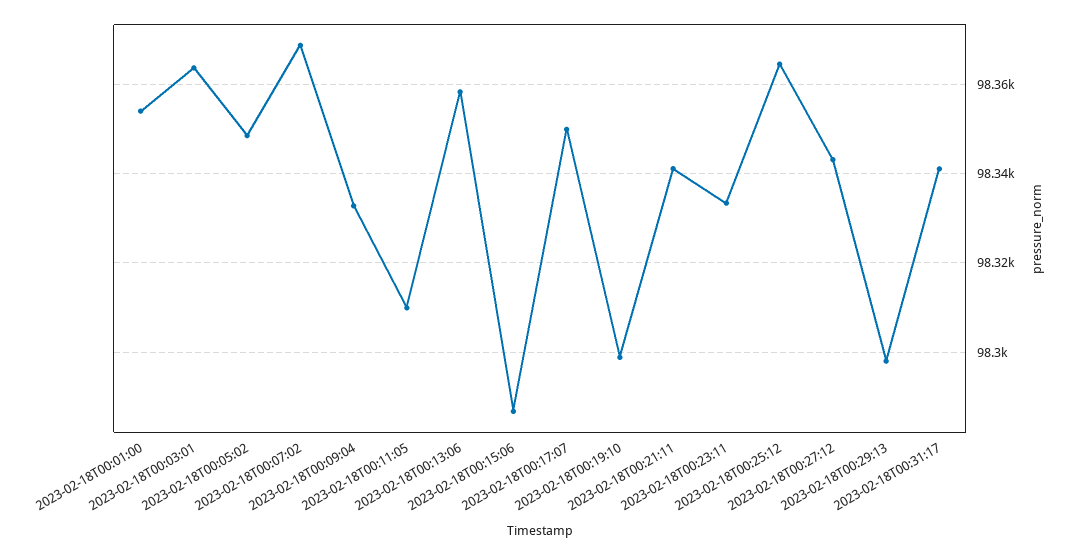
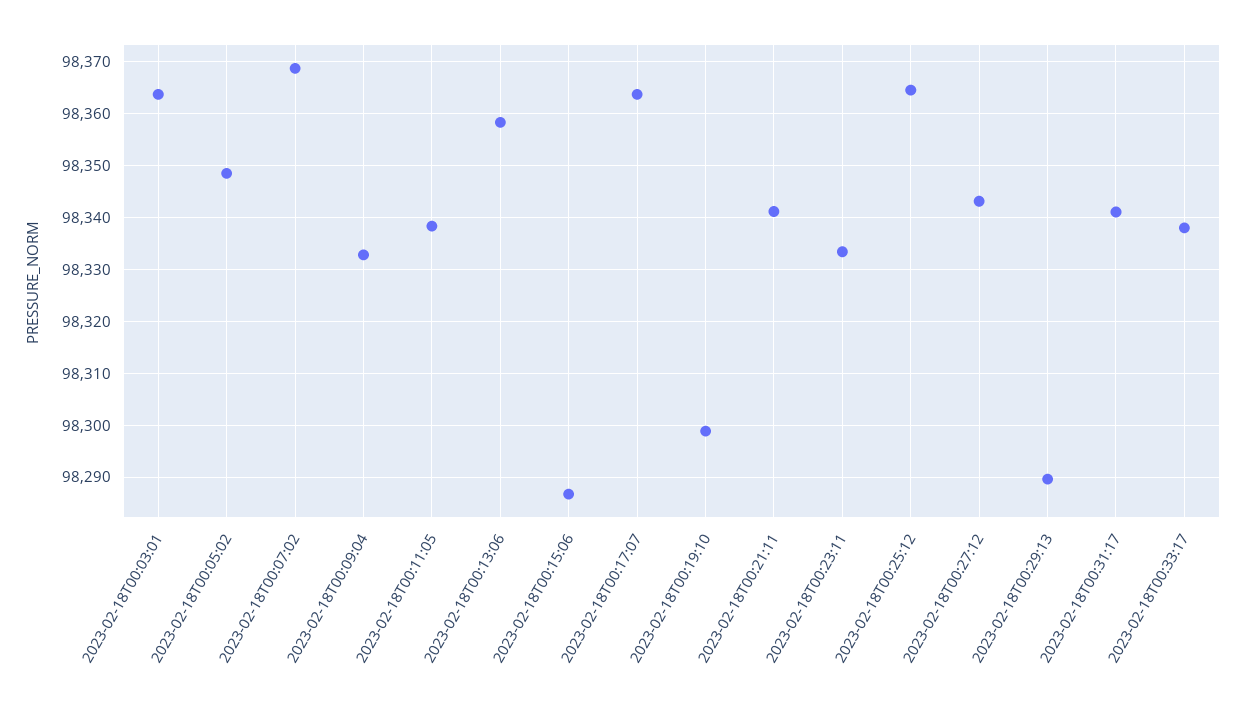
2023-02-18T00:01:00: 98354 -> none
2023-02-18T00:11:05: 98310 -> 98338
2023-02-18T00:17:07: 98350 -> 98364
2023-02-18T00:29:13: 98298 -> 98290
2023-02-18T00:33:17: none -> 98338

